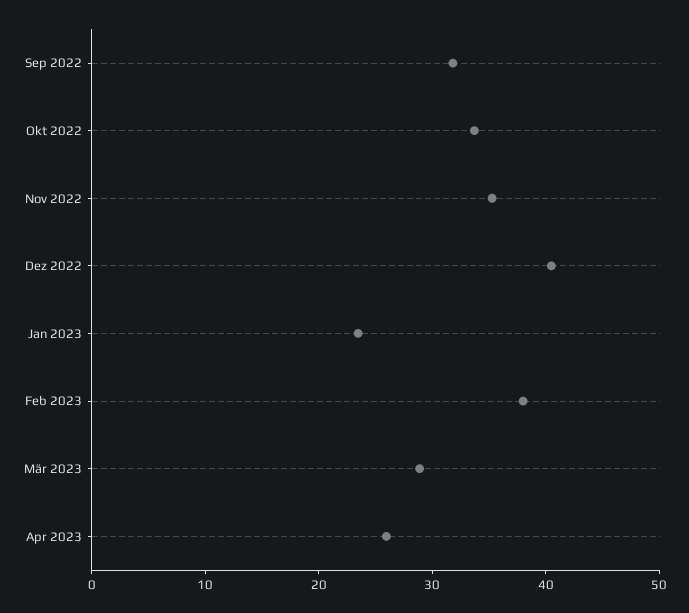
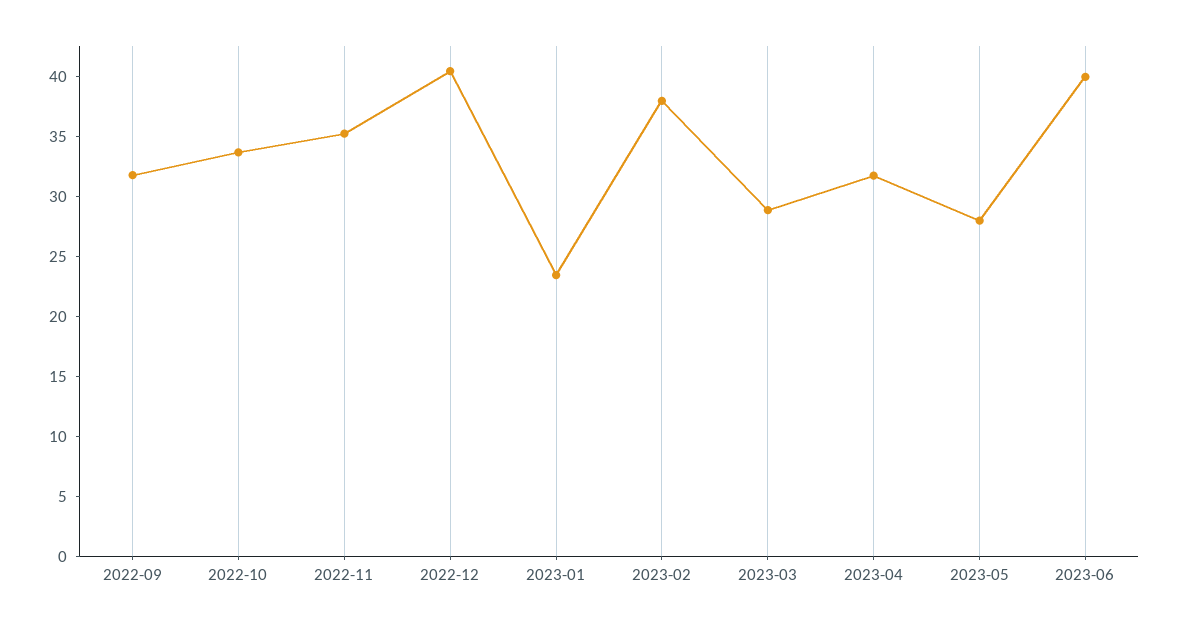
Apr 2023: 26 -> 32
2023-05: none -> 28
2023-06: none -> 40

